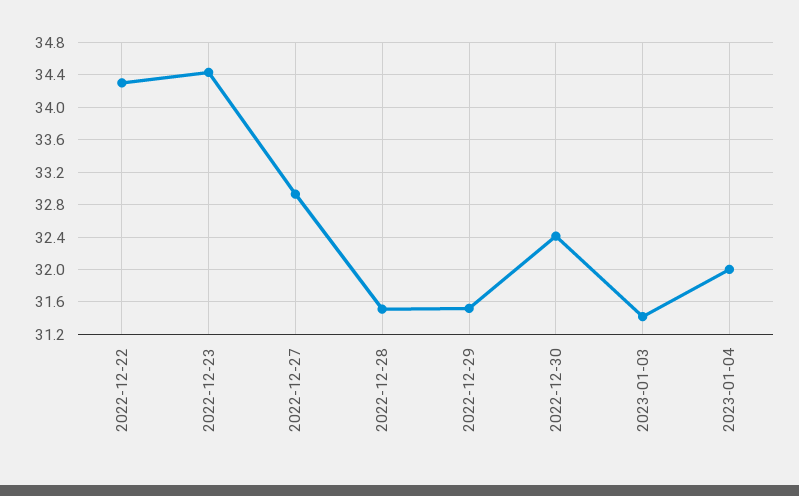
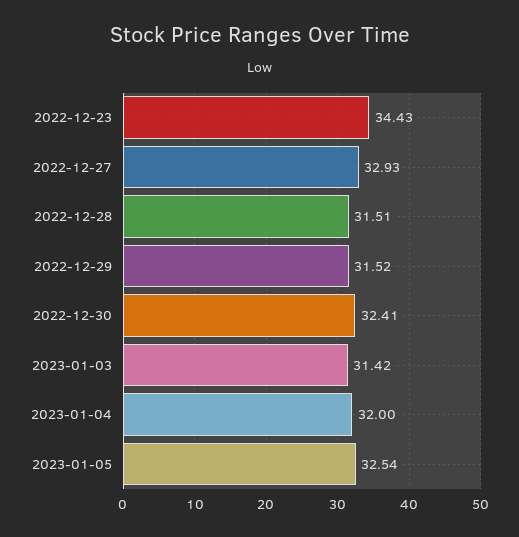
2022-12-22: 34.3 -> none
2023-01-05: none -> 32.54

